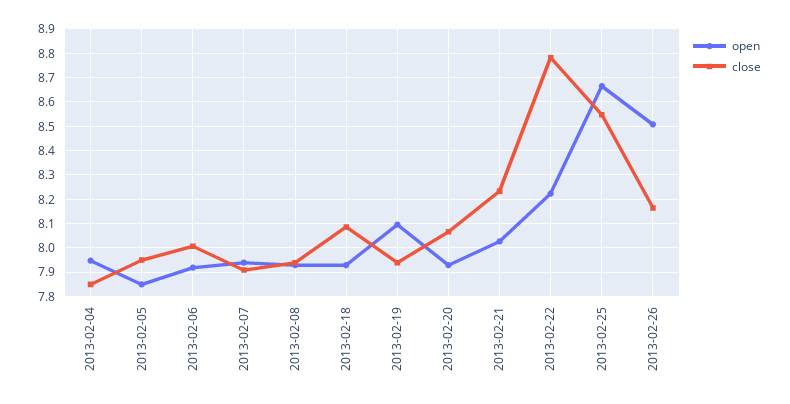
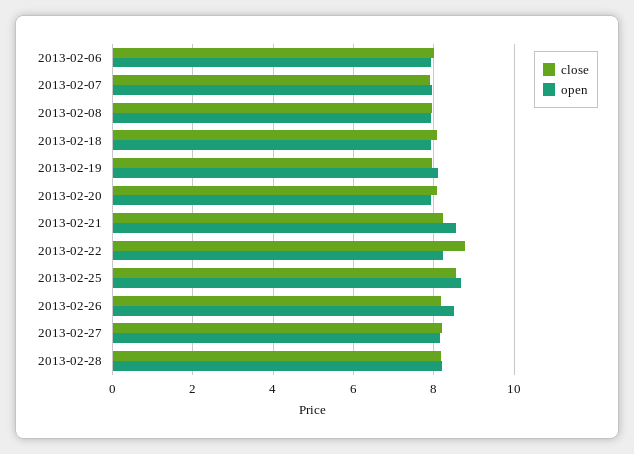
open, 2013-02-04: 7.95 -> none
close, 2013-02-04: 7.85 -> none
open, 2013-02-05: 7.85 -> none
close, 2013-02-05: 7.95 -> none
open, 2013-02-21: 8.025 -> 8.6
close, 2013-02-27: none -> 8.2
open, 2013-02-27: none -> 8.2
close, 2013-02-28: none -> 8.2
open, 2013-02-28: none -> 8.2

